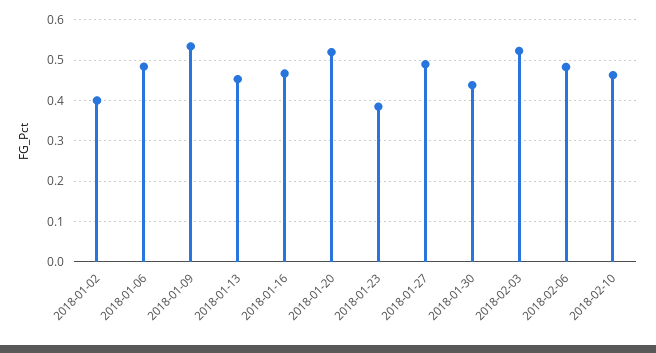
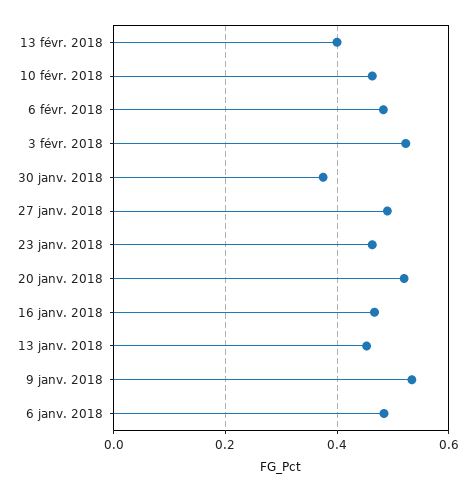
2018-01-02: 0.4 -> none
2018-01-23: 0.38 -> 0.46
2018-01-30: 0.44 -> 0.38
13 févr. 2018: none -> 0.4

